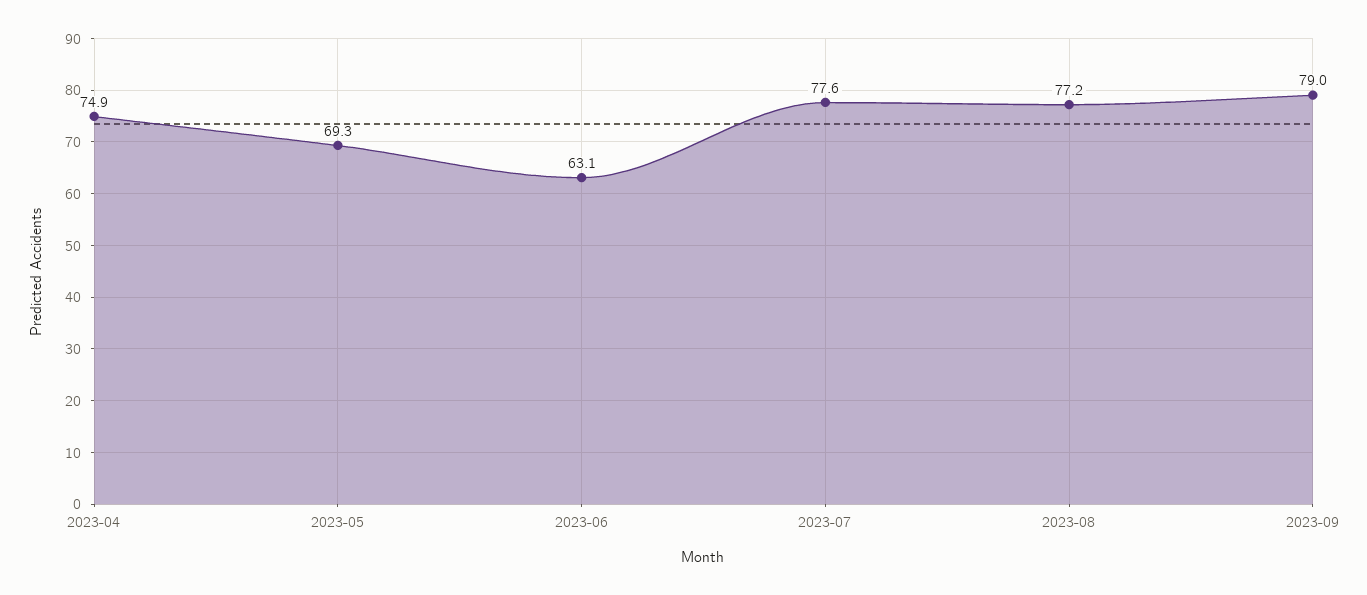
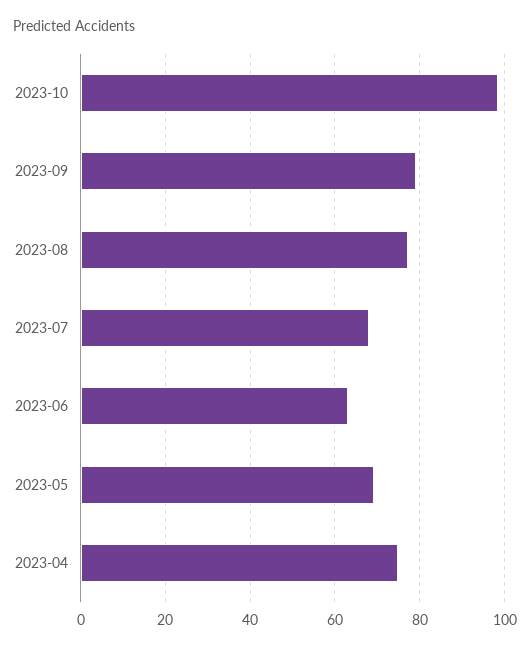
2023-07: 77.6 -> 68
2023-10: none -> 98

